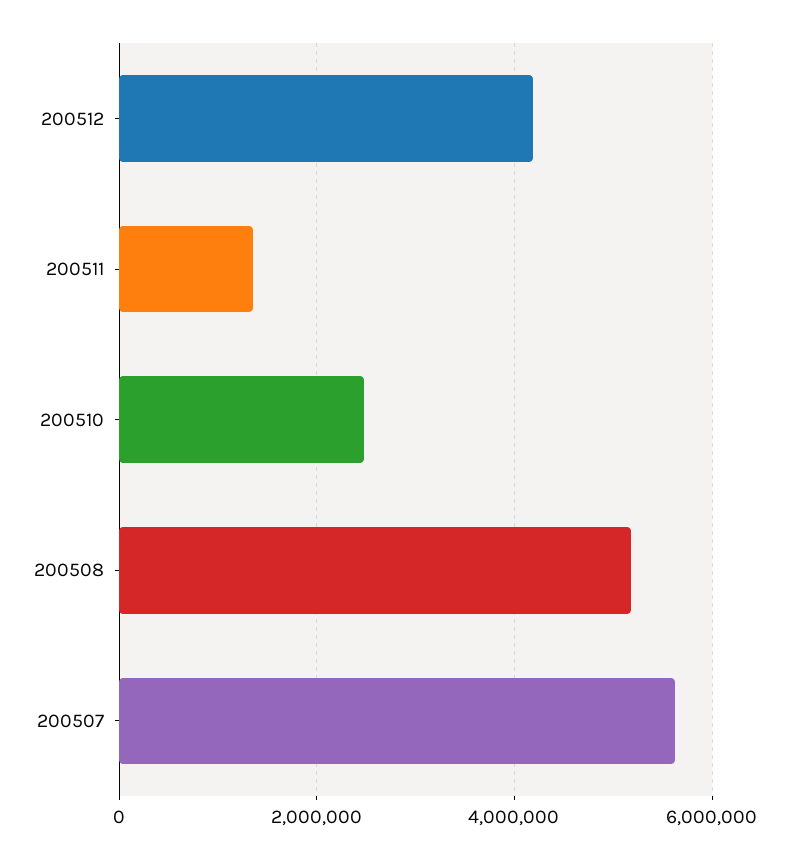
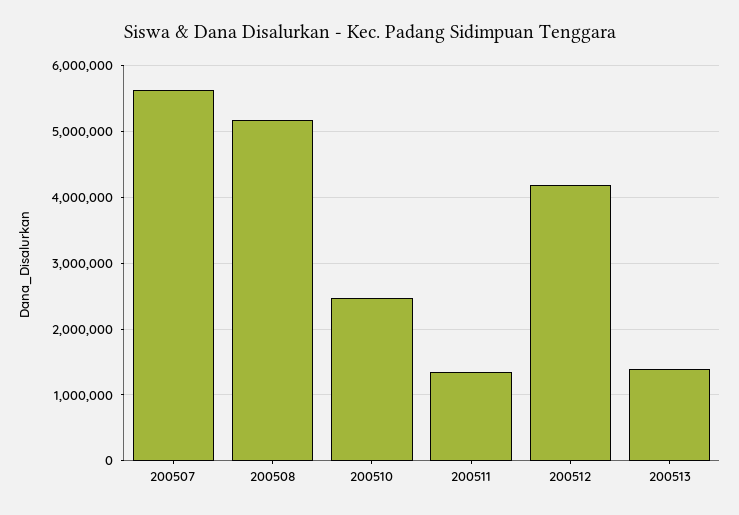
200513: none -> 1400000

